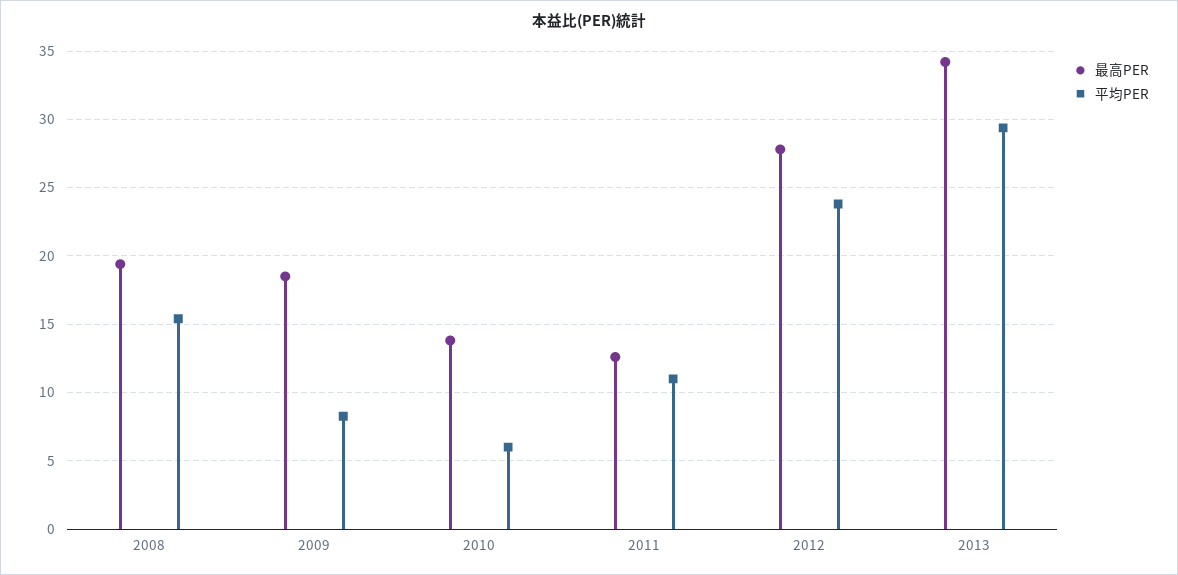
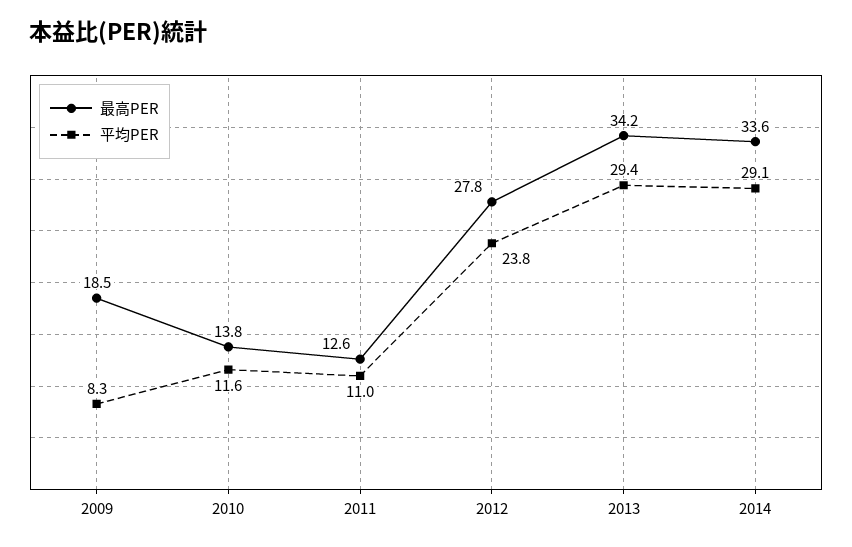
最高PER, 2008: 19.5 -> none
平均PER, 2008: 15.5 -> none
平均PER, 2010: 6 -> 11.6
最高PER, 2014: none -> 33.6
平均PER, 2014: none -> 29.1

